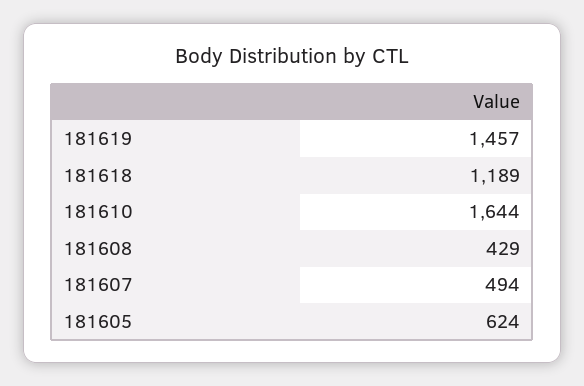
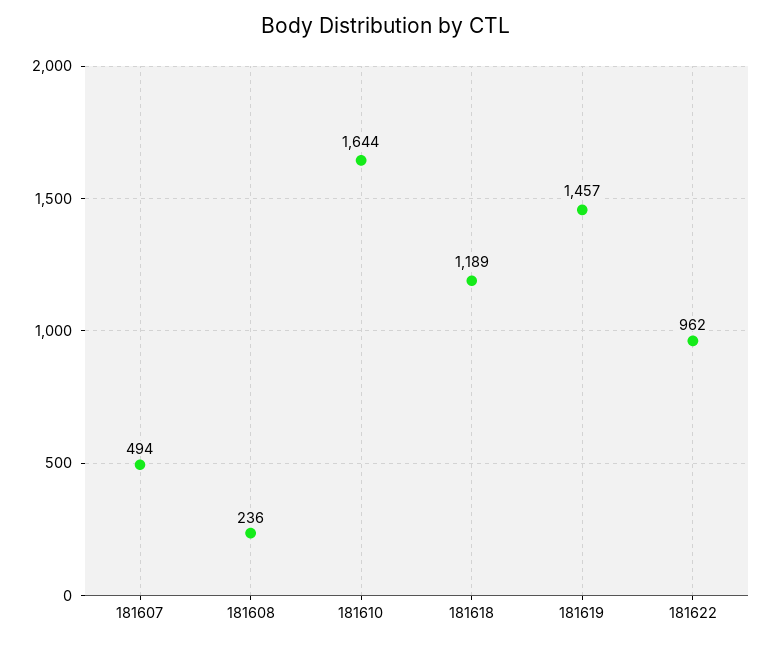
181608: 429 -> 236
181605: 624 -> none
181622: none -> 962

